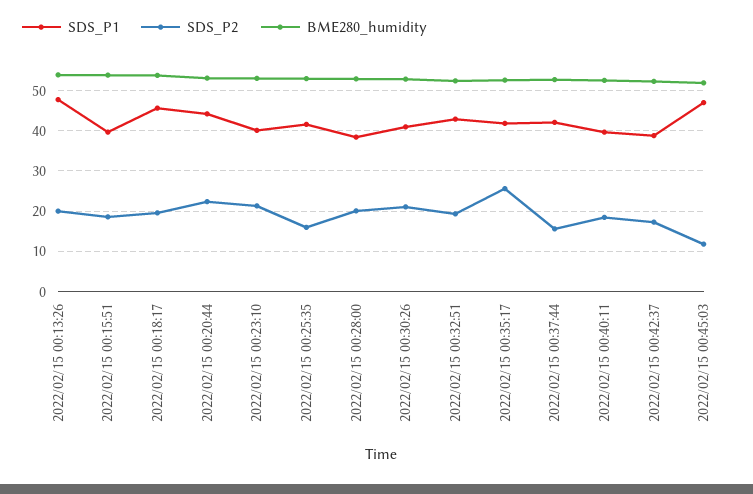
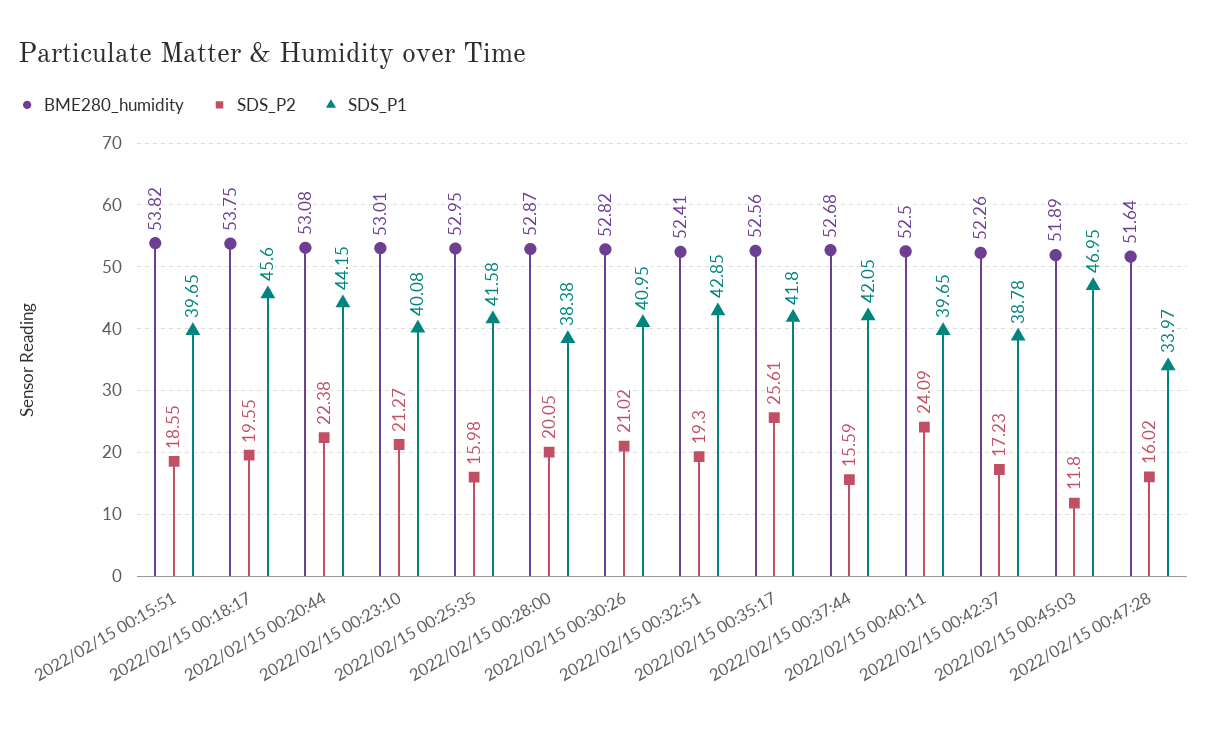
SDS_P1, 2022/02/15 00:13:26: 48 -> none
SDS_P2, 2022/02/15 00:13:26: 20 -> none
BME280_humidity, 2022/02/15 00:13:26: 54 -> none
SDS_P2, 2022/02/15 00:40:11: 18 -> 24.09
BME280_humidity, 2022/02/15 00:47:28: none -> 51.64
SDS_P2, 2022/02/15 00:47:28: none -> 16.02
SDS_P1, 2022/02/15 00:47:28: none -> 33.97

